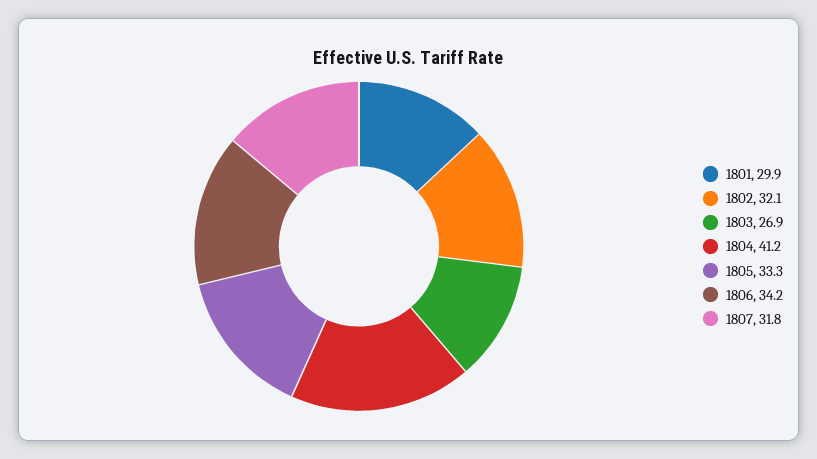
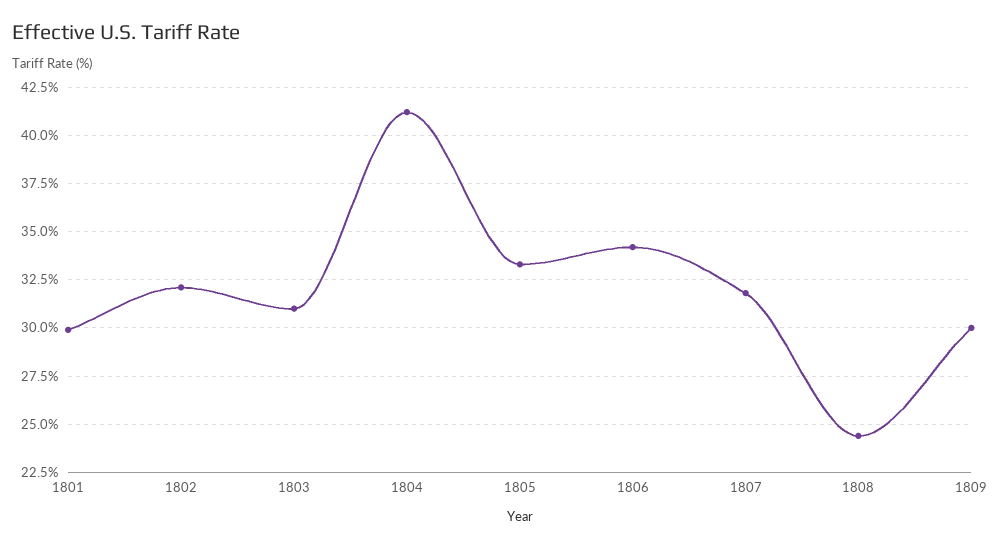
1803: 26.9 -> 31
1808: none -> 24.5
1809: none -> 30

